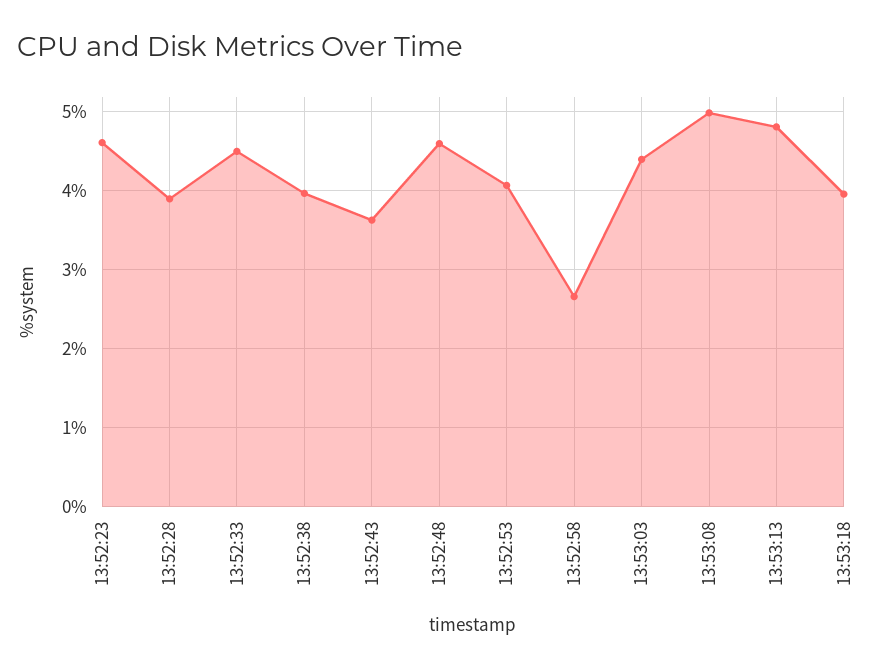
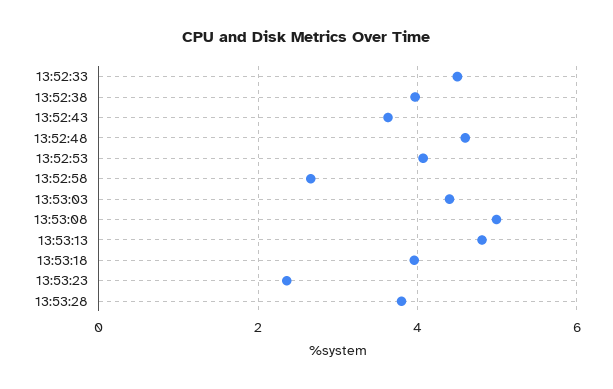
13:52:23: 4.6 -> none
13:52:28: 3.9 -> none
13:53:23: none -> 2.4
13:53:28: none -> 3.8

